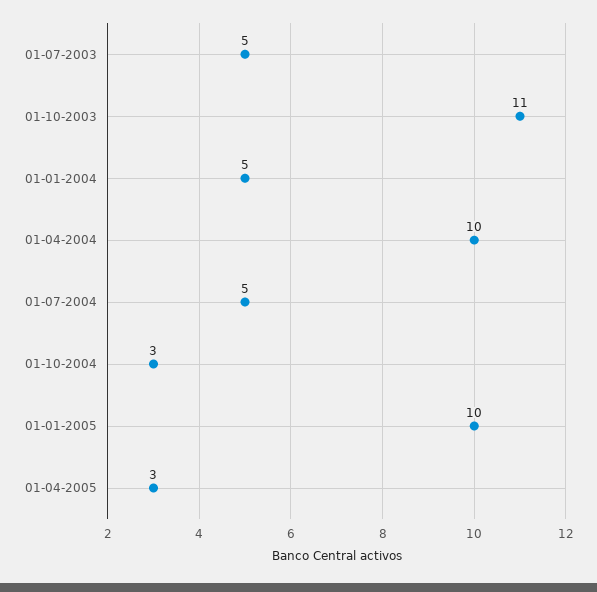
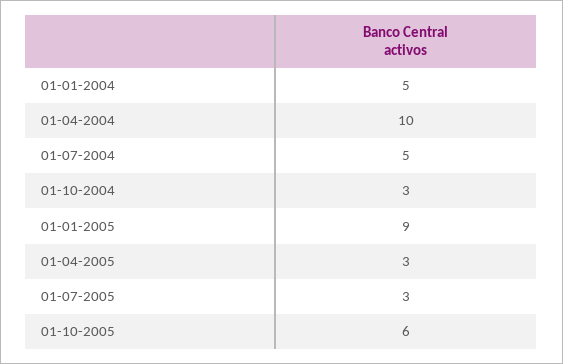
01-07-2003: 5 -> none
01-10-2003: 11 -> none
01-01-2005: 10 -> 9
01-07-2005: none -> 3
01-10-2005: none -> 6

